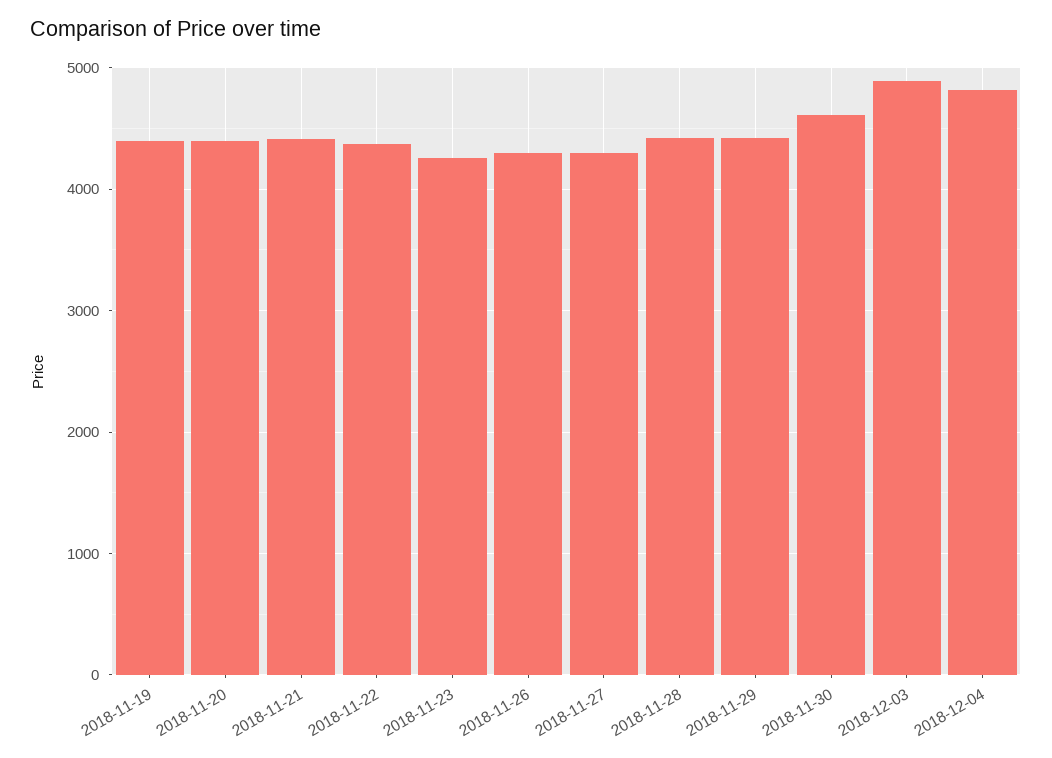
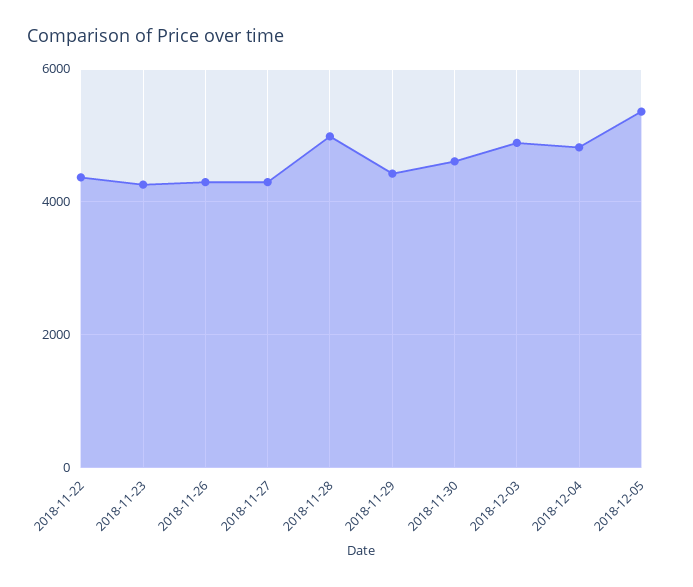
2018-11-19: 4400 -> none
2018-11-20: 4400 -> none
2018-11-21: 4400 -> none
2018-11-28: 4400 -> 5000
2018-12-05: none -> 5400

